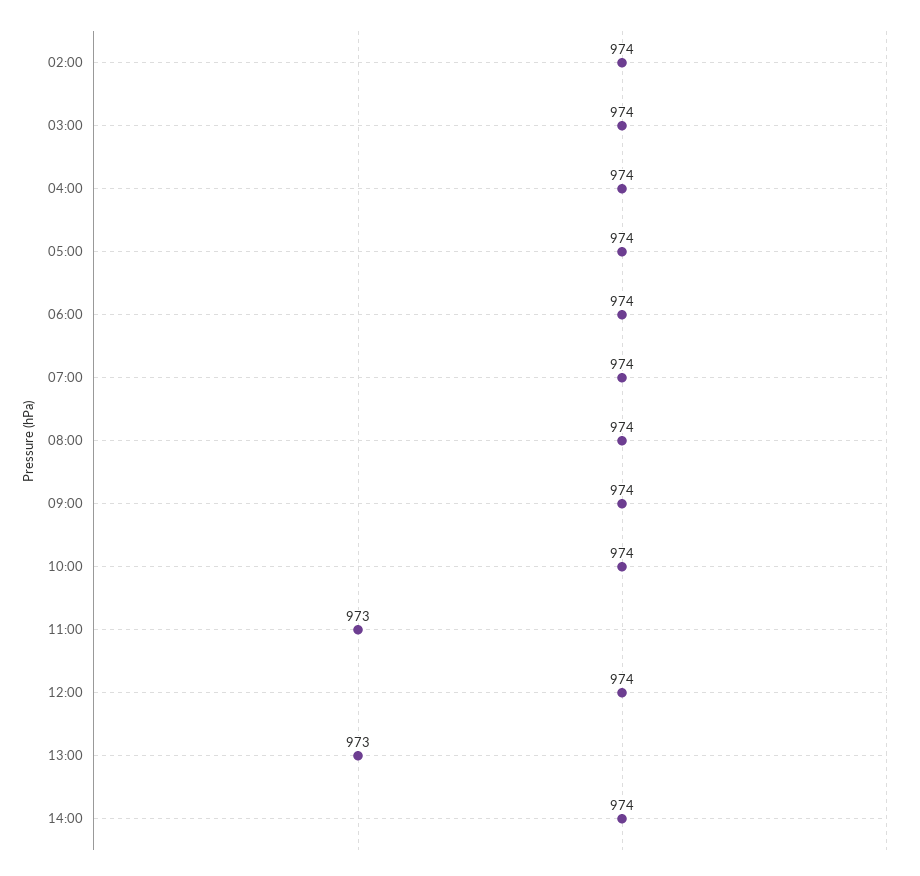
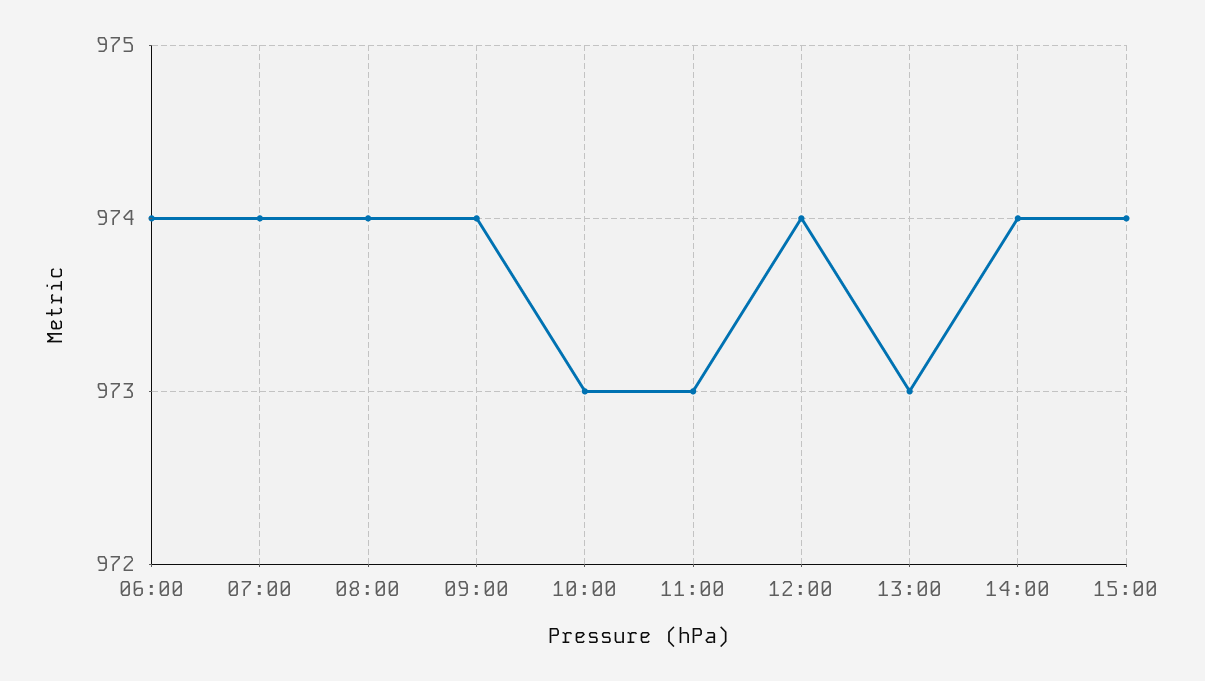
02:00: 974 -> none
03:00: 974 -> none
04:00: 974 -> none
05:00: 974 -> none
10:00: 974 -> 973
15:00: none -> 974

